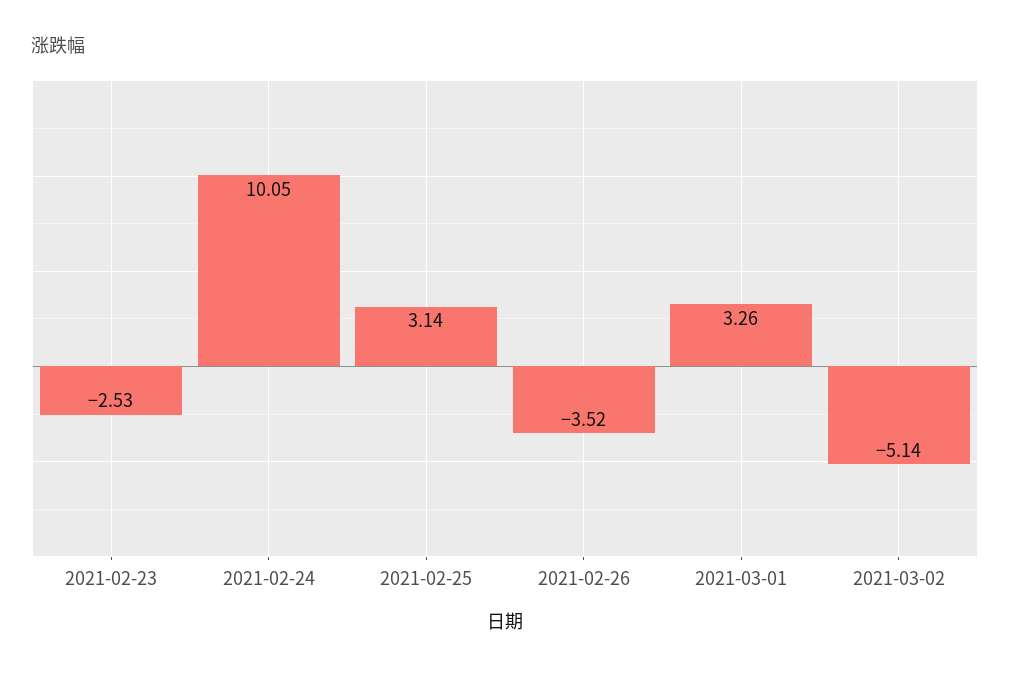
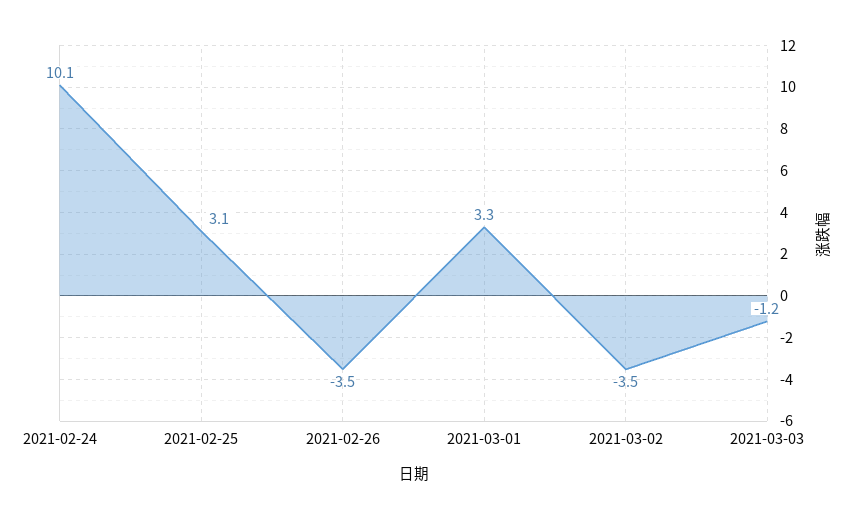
2021-02-23: -2.53 -> none
2021-03-02: -5.14 -> -3.5
2021-03-03: none -> -1.2

